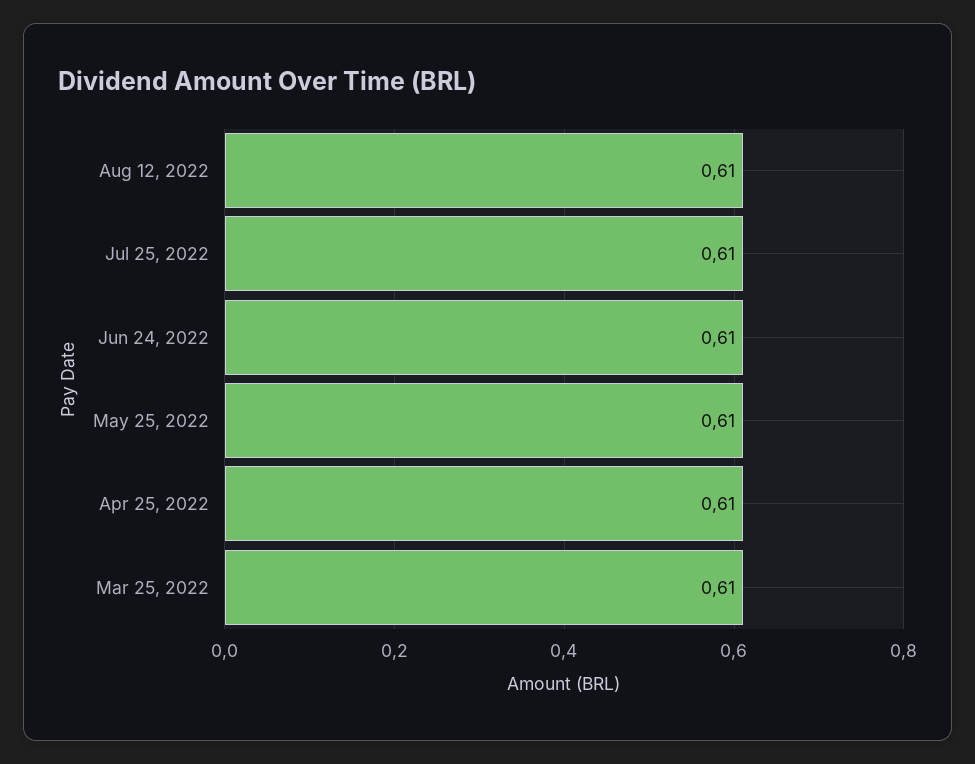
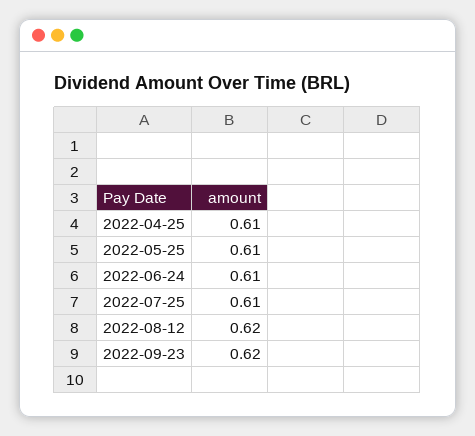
Aug 12, 2022: 0.61 -> 0.62
Mar 25, 2022: 0.61 -> none
2022-09-23: none -> 0.62

